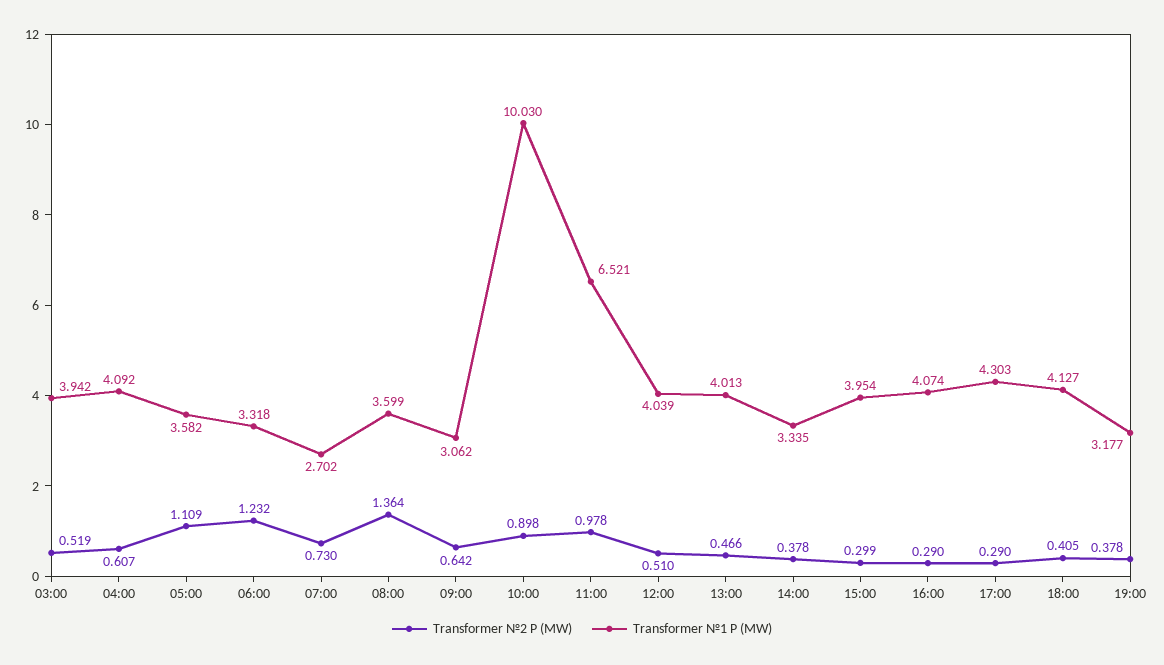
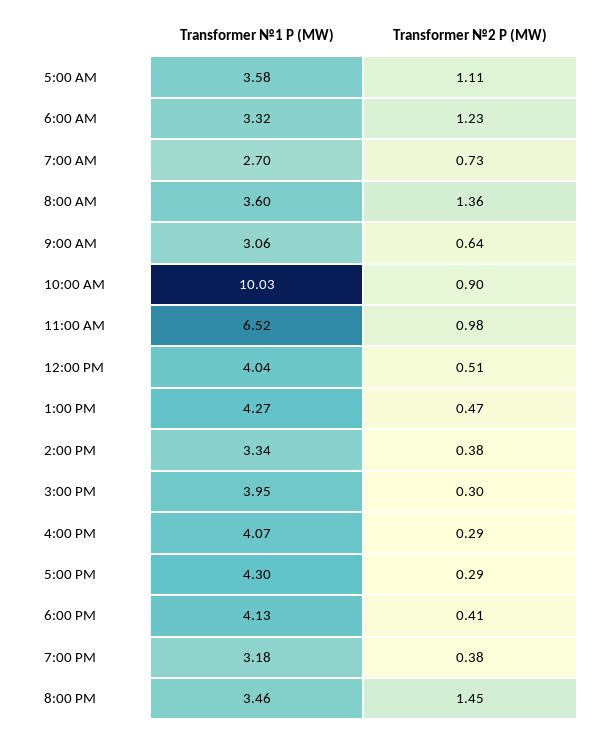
Transformer №2 P (MW), 03:00: 0.519 -> none
Transformer №1 P (MW), 03:00: 3.942 -> none
Transformer №2 P (MW), 04:00: 0.607 -> none
Transformer №1 P (MW), 04:00: 4.092 -> none
Transformer №1 P (MW), 13:00: 4.013 -> 4.27
Transformer №1 P (MW), 8:00 PM: none -> 3.46
Transformer №2 P (MW), 8:00 PM: none -> 1.45

